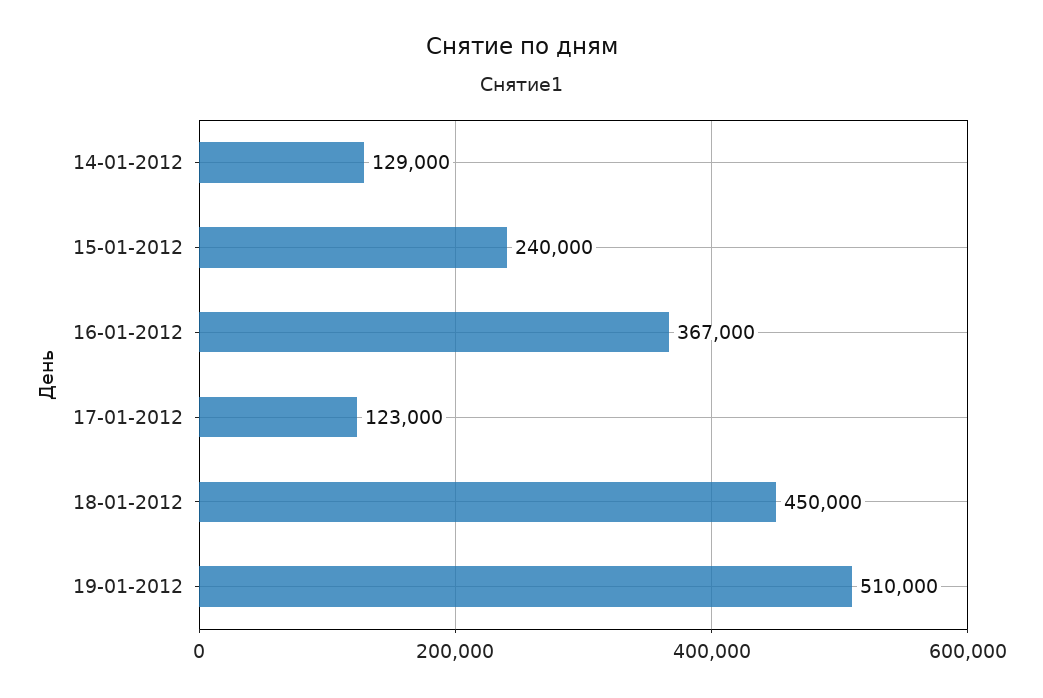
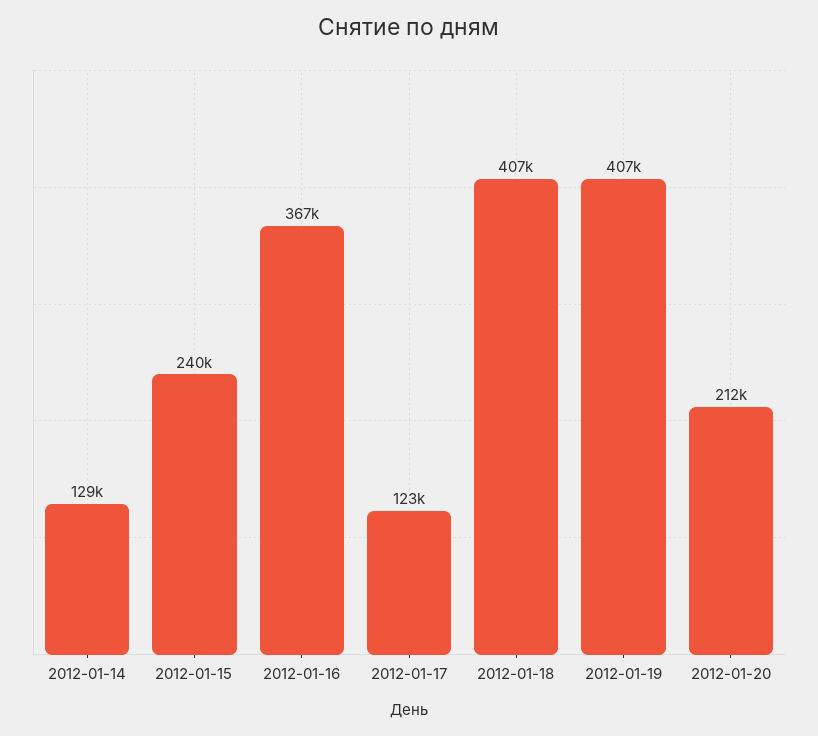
18-01-2012: 450000 -> 407000
19-01-2012: 510000 -> 407000
2012-01-20: none -> 212000

